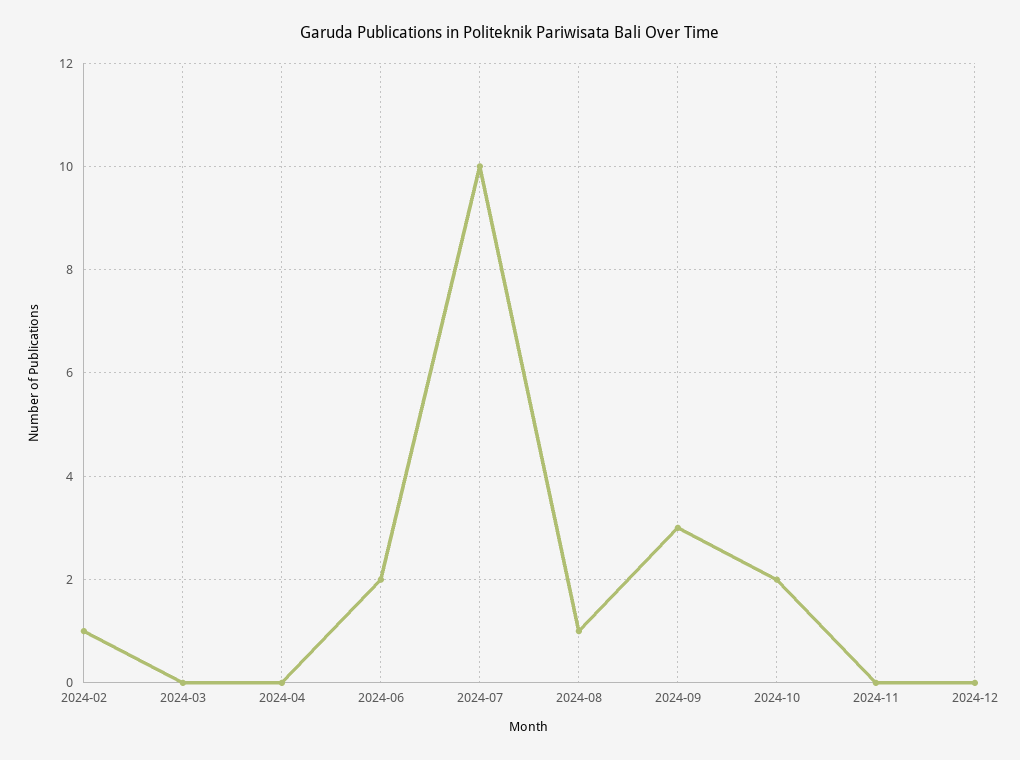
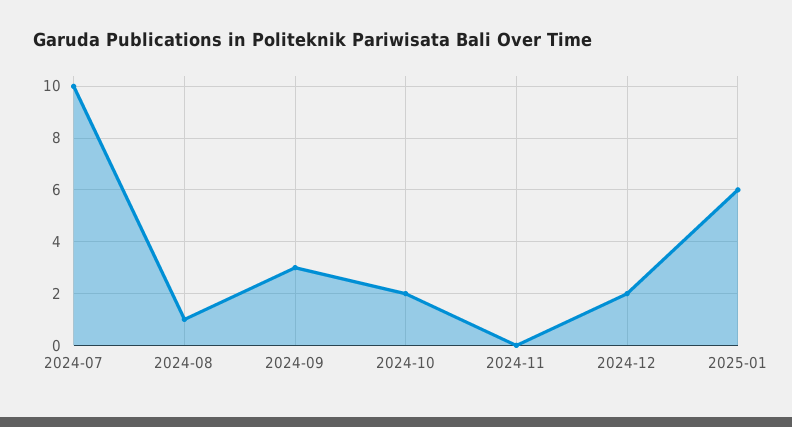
2024-02: 1 -> none
2024-03: 0 -> none
2024-04: 0 -> none
2024-06: 2 -> none
2024-12: 0 -> 2
2025-01: none -> 6

